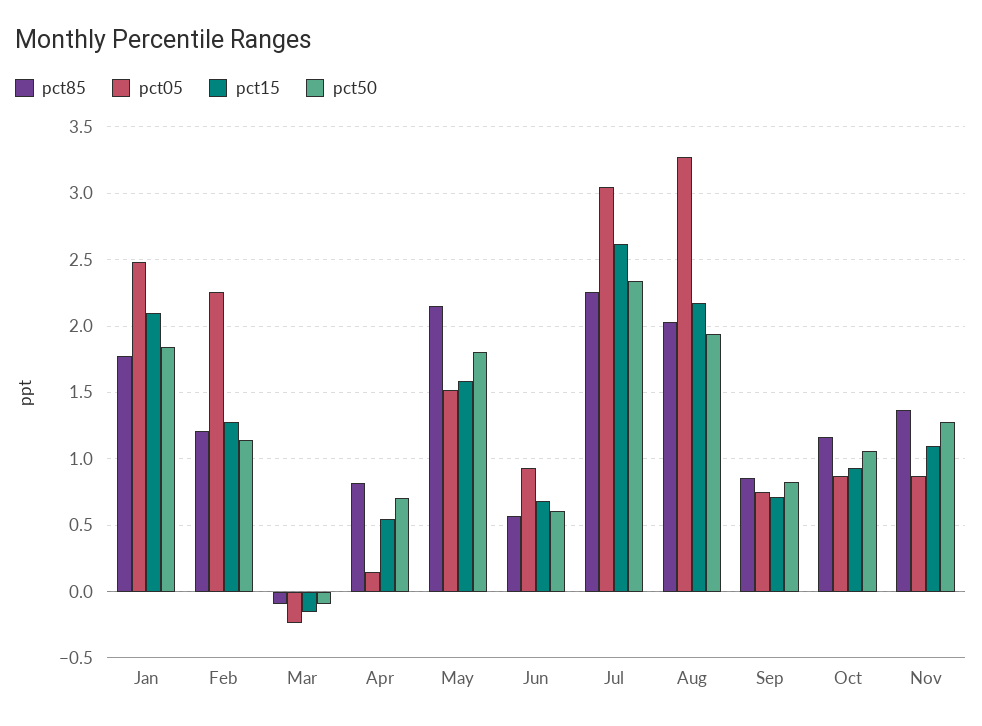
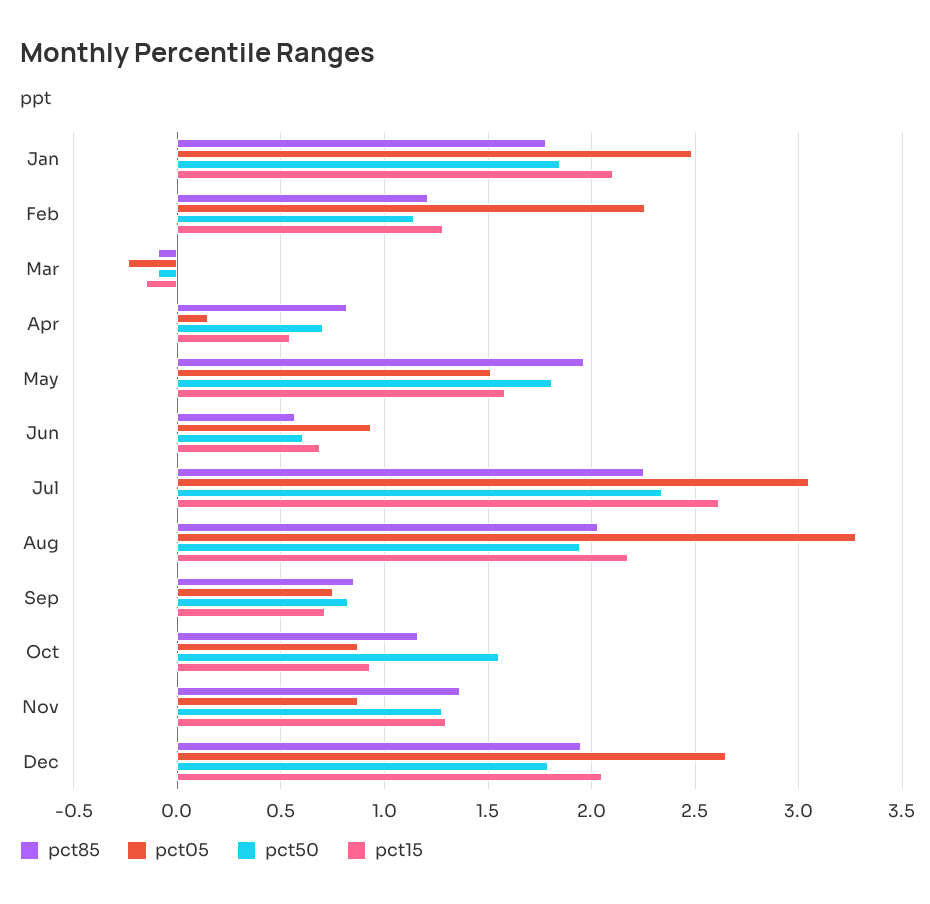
pct85, May: 2.15 -> 1.95
pct50, Oct: 1.05 -> 1.55
pct15, Nov: 1.1 -> 1.3
pct85, Dec: none -> 1.95
pct05, Dec: none -> 2.65
pct50, Dec: none -> 1.8
pct15, Dec: none -> 2.05

